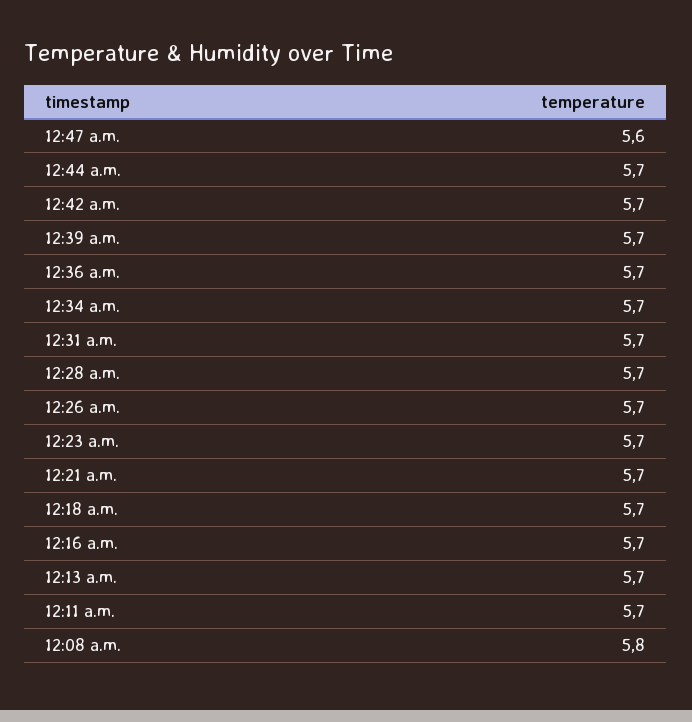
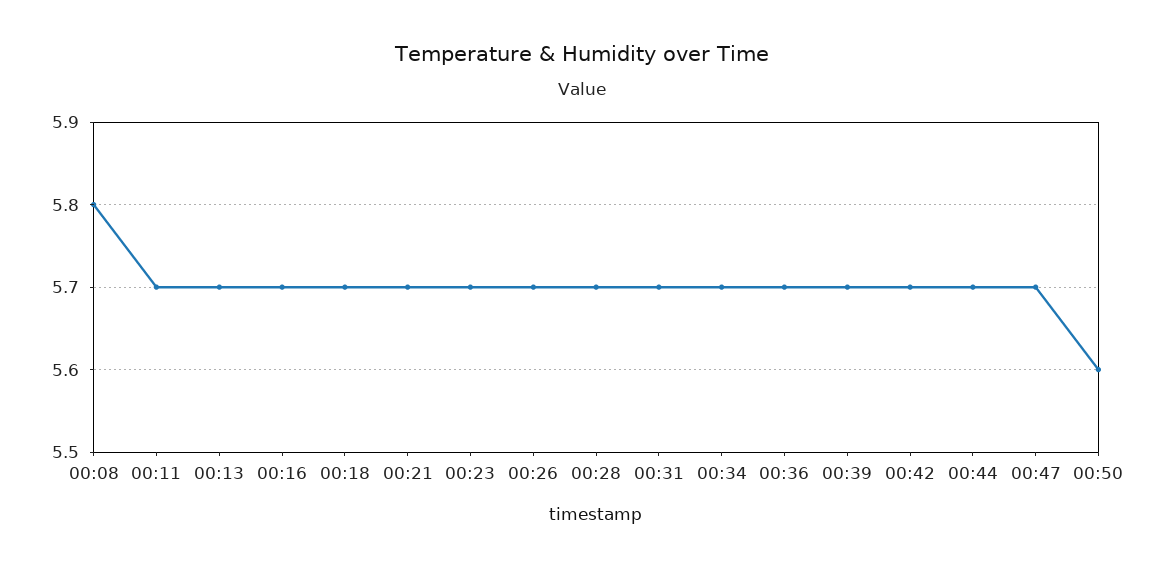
12:47 a.m.: 5.6 -> 5.7
00:50: none -> 5.6

